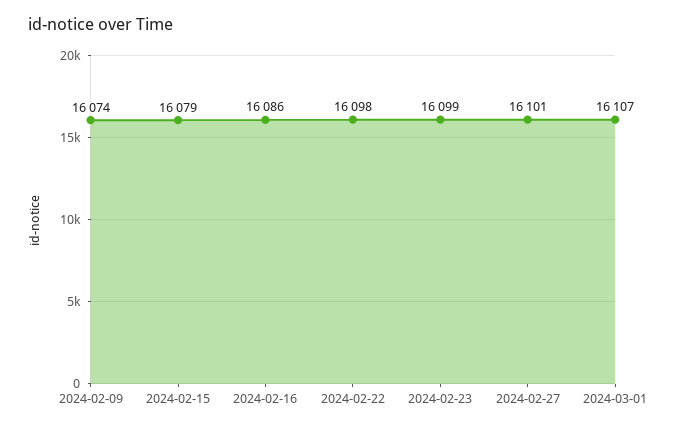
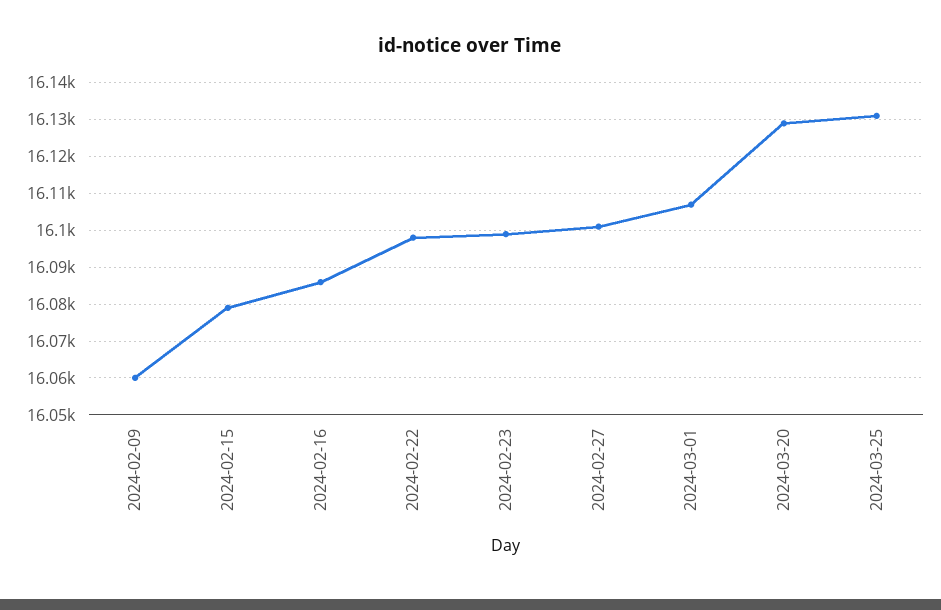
2024-02-09: 16074 -> 16060
2024-03-20: none -> 16130
2024-03-25: none -> 16130

